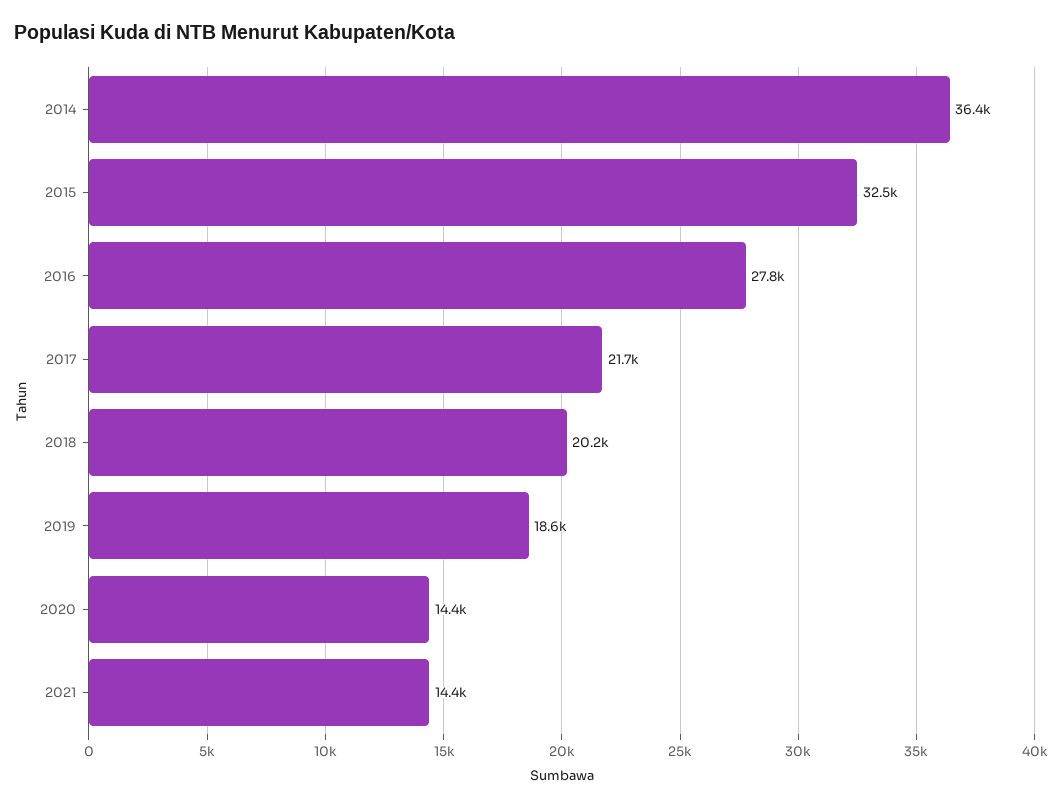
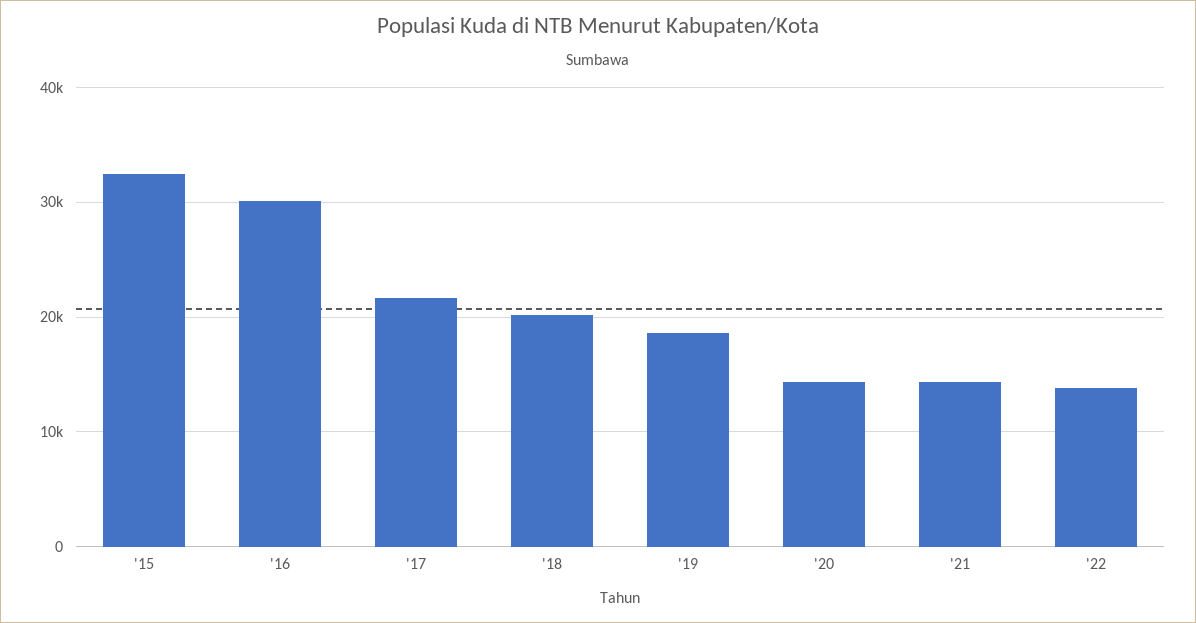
2014: 36400 -> none
2016: 27800 -> 30000
'22: none -> 14000

